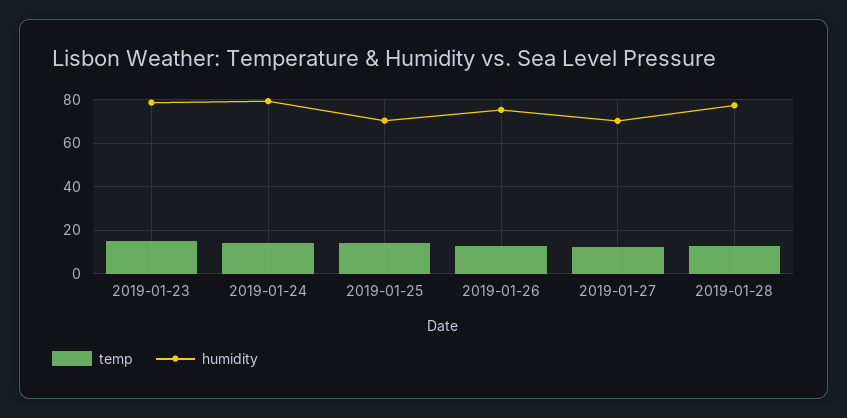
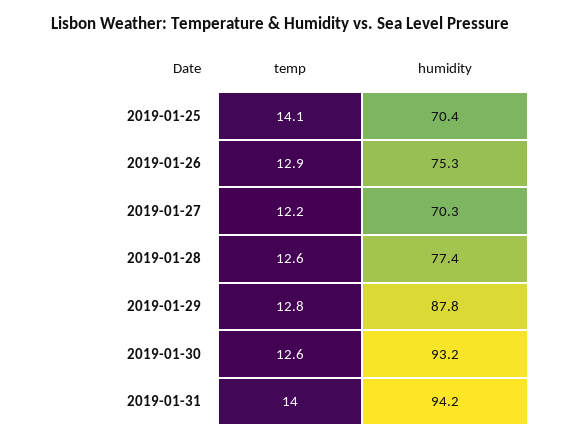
temp, 2019-01-23: 15 -> none
humidity, 2019-01-23: 80 -> none
temp, 2019-01-24: 15 -> none
humidity, 2019-01-24: 80 -> none
temp, 2019-01-29: none -> 12.8
humidity, 2019-01-29: none -> 87.8
temp, 2019-01-30: none -> 12.6
humidity, 2019-01-30: none -> 93.2
temp, 2019-01-31: none -> 14
humidity, 2019-01-31: none -> 94.2

